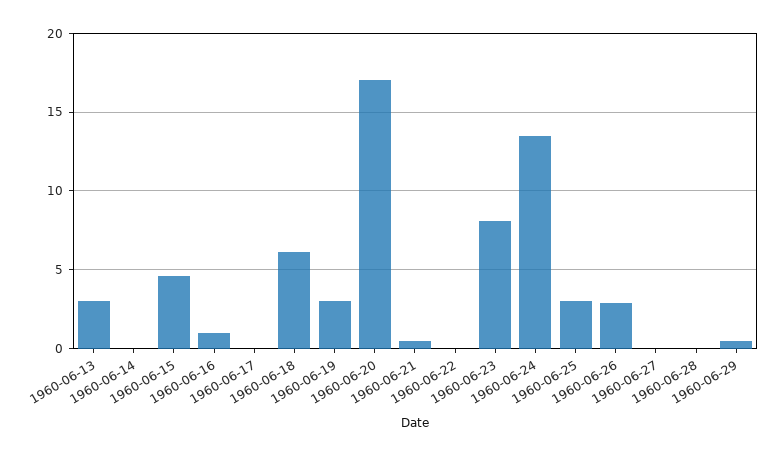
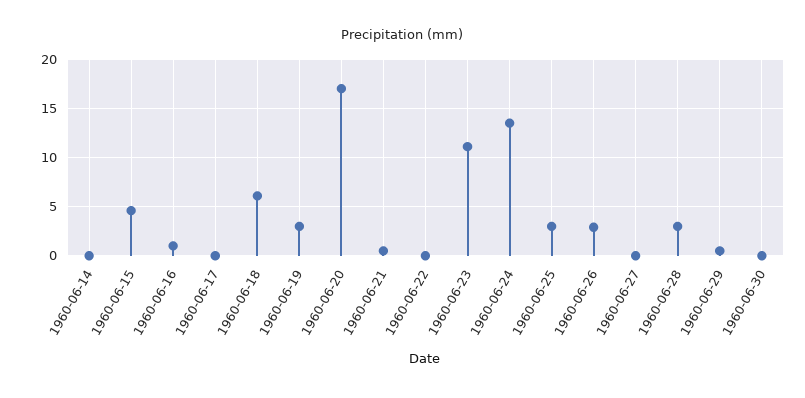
1960-06-13: 3 -> none
1960-06-23: 8 -> 11
1960-06-28: 0 -> 3
1960-06-30: none -> 0

